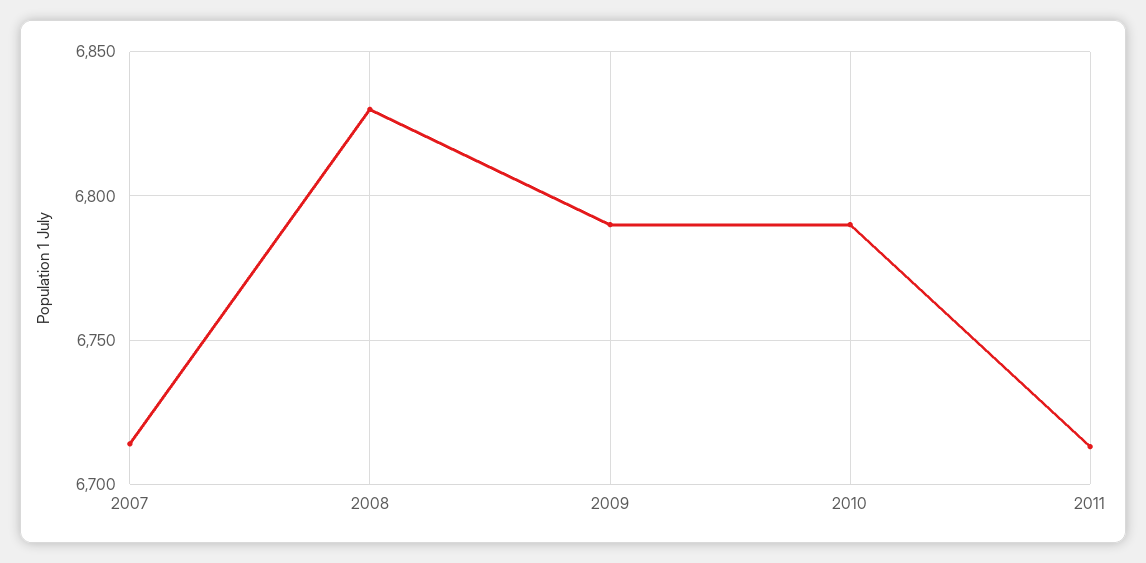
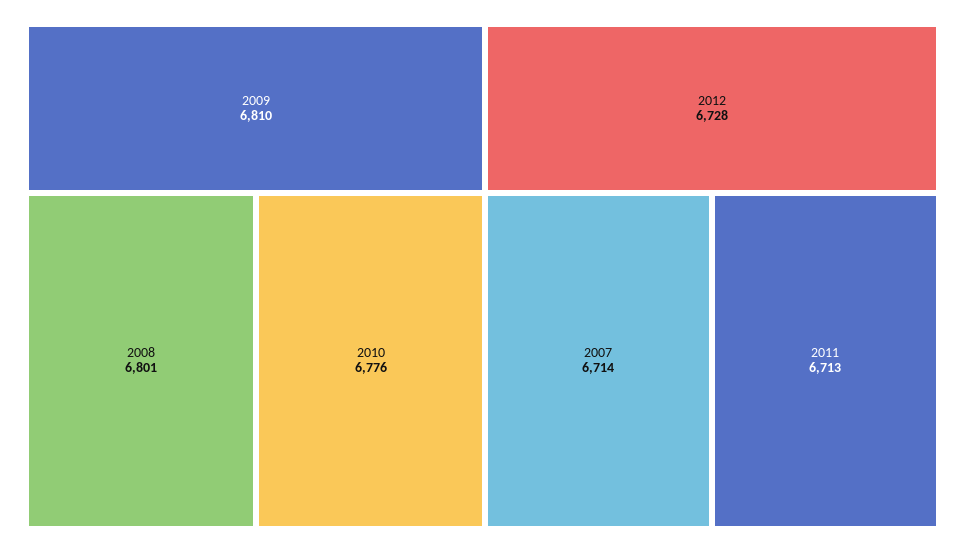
2008: 6830 -> 6801
2009: 6790 -> 6810
2010: 6790 -> 6776
2012: none -> 6728

